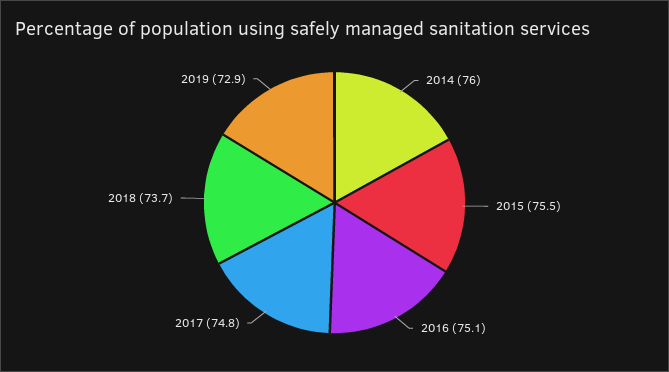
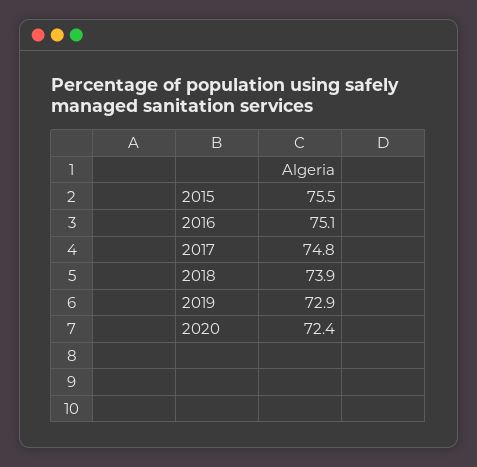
2014: 76 -> none
2018: 73.7 -> 73.9
2020: none -> 72.4

